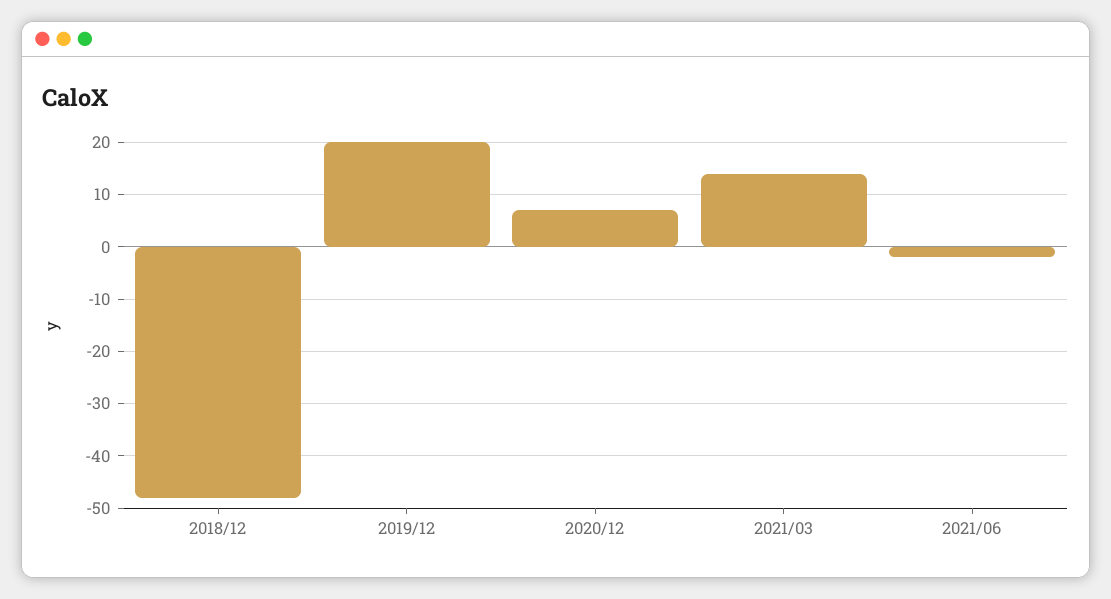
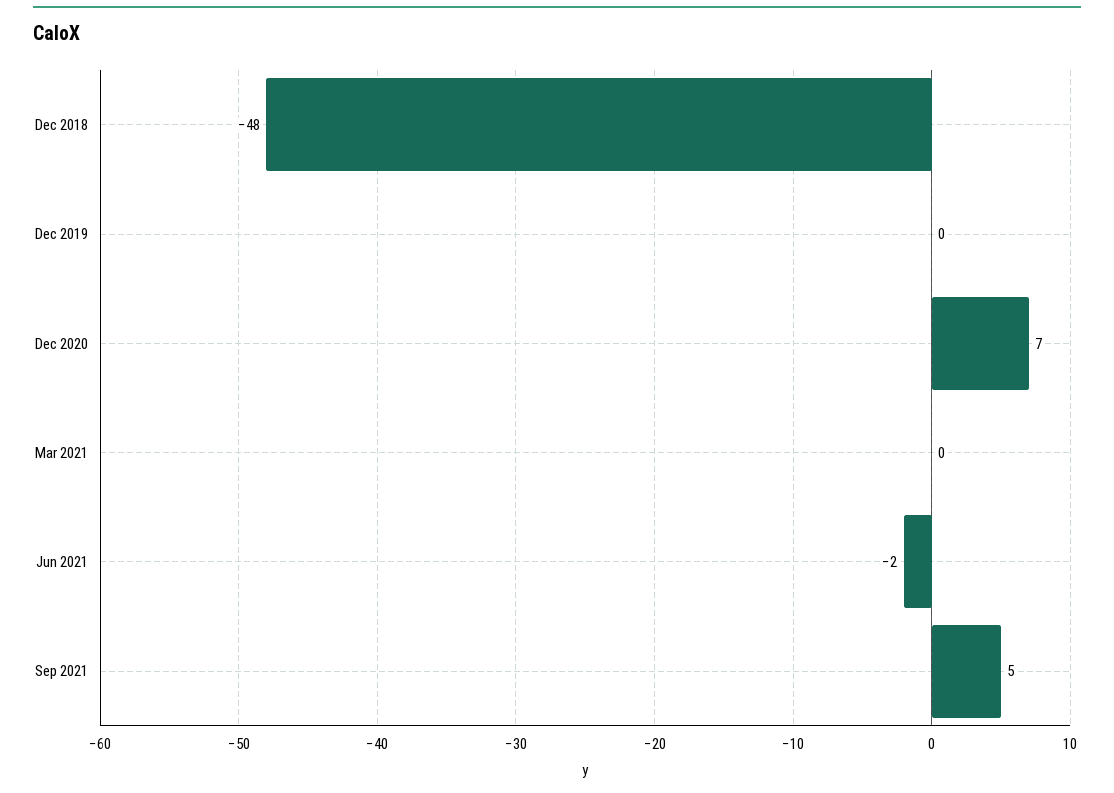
2019/12: 20 -> 0
2021/03: 15 -> 0
Sep 2021: none -> 5

